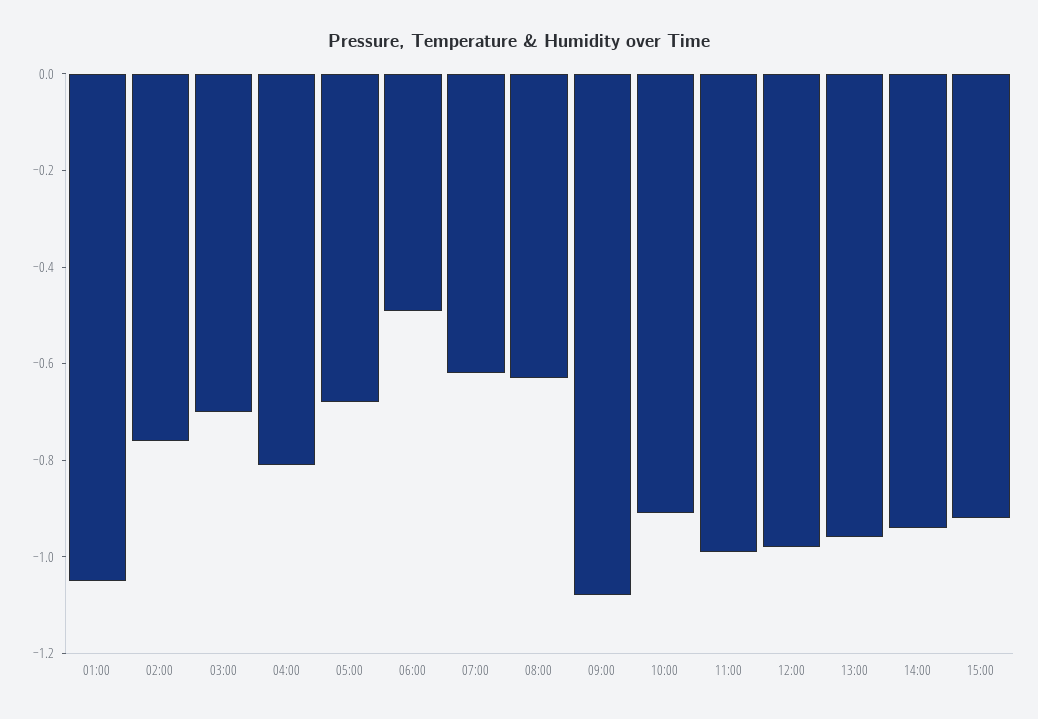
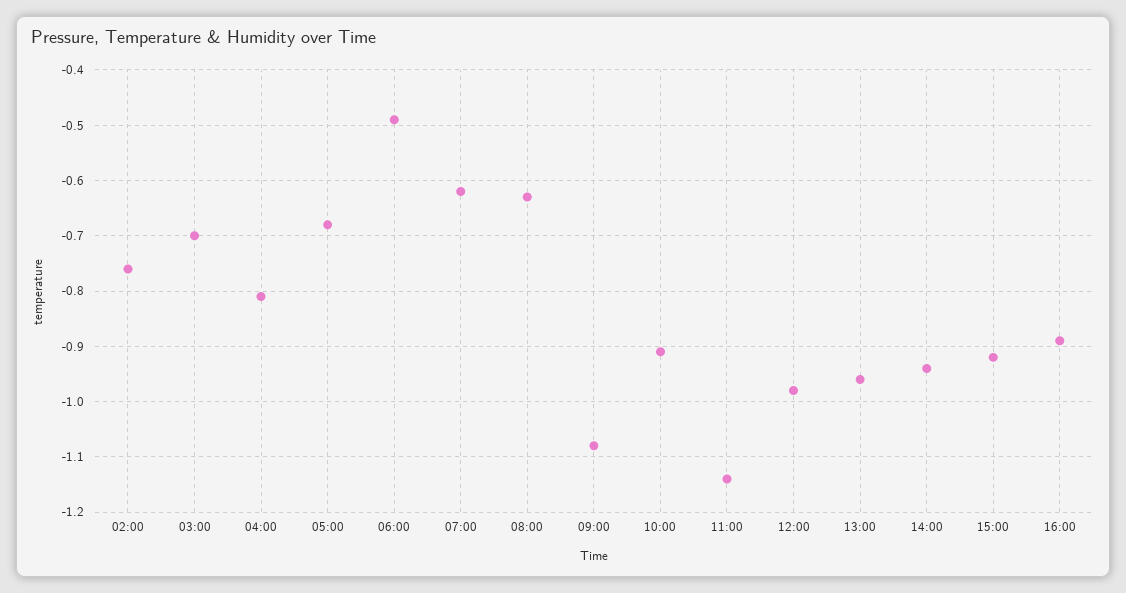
01:00: -1.05 -> none
11:00: -1 -> -1.15
16:00: none -> -0.9

